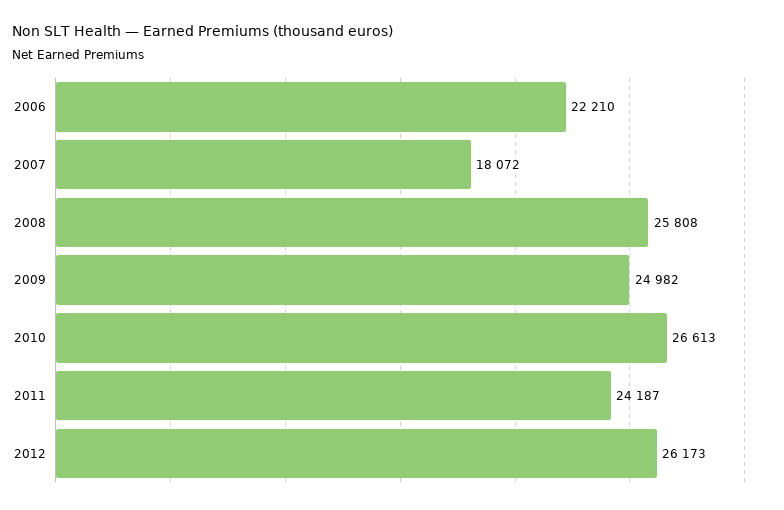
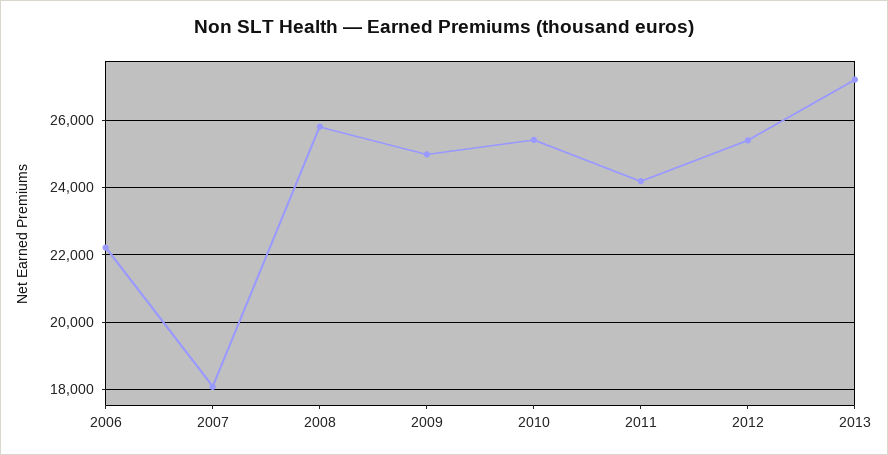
2010: 26613 -> 25400
2012: 26173 -> 25400
2013: none -> 27200

